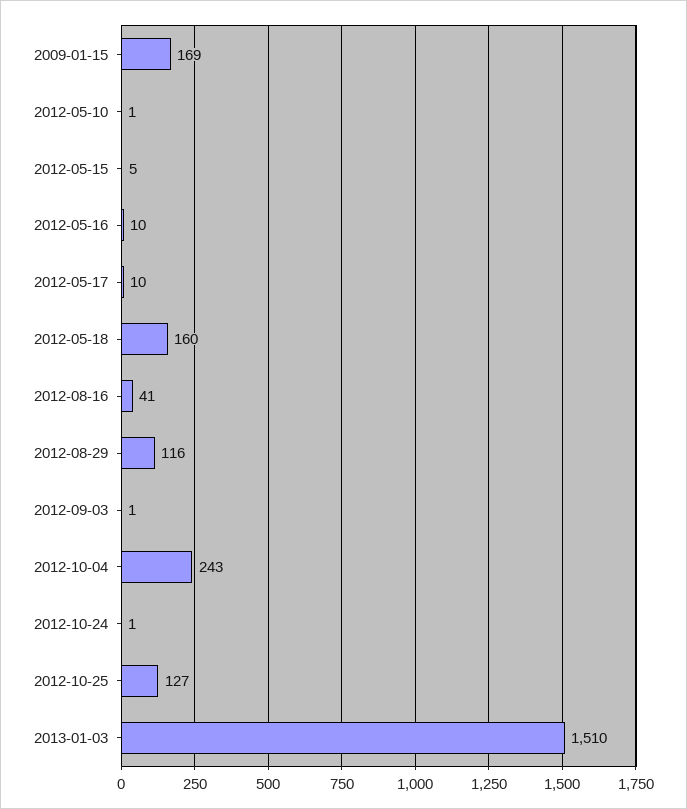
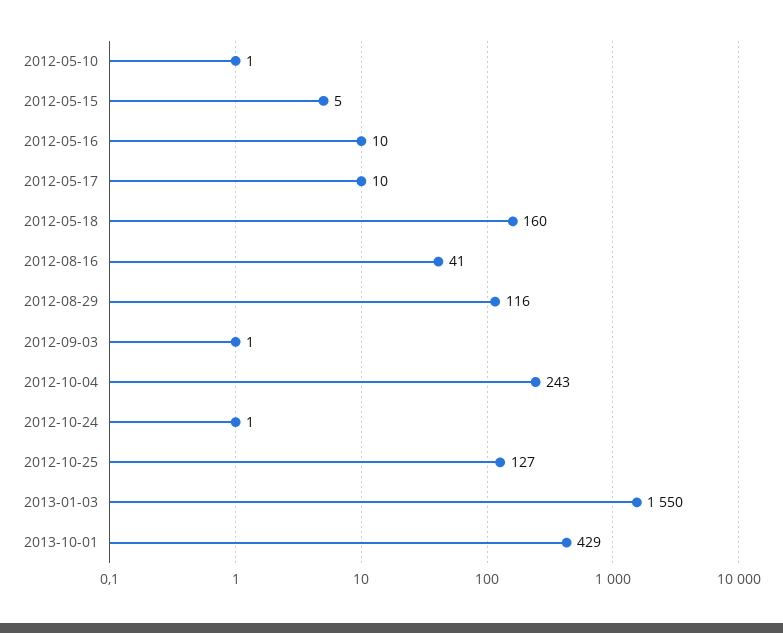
2009-01-15: 169 -> none
2013-01-03: 1510 -> 1550
2013-10-01: none -> 429

